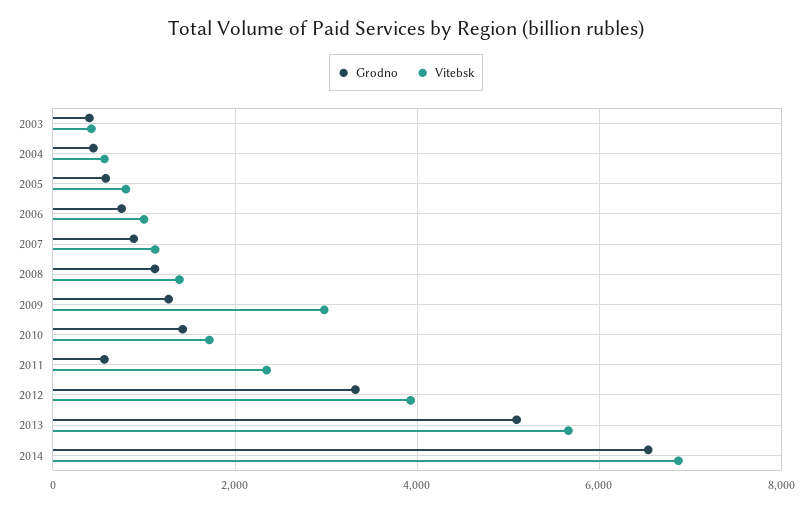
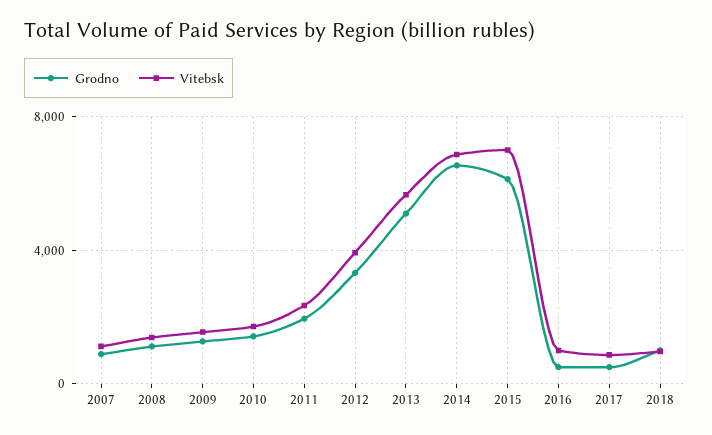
Grodno, 2003: 400 -> none
Vitebsk, 2003: 400 -> none
Grodno, 2004: 400 -> none
Vitebsk, 2004: 600 -> none
Grodno, 2005: 600 -> none
Vitebsk, 2005: 800 -> none
Grodno, 2006: 800 -> none
Vitebsk, 2006: 1000 -> none
Vitebsk, 2009: 3000 -> 1500
Grodno, 2011: 600 -> 2000
Grodno, 2015: none -> 6000
Vitebsk, 2015: none -> 7000
Grodno, 2016: none -> 500
Vitebsk, 2016: none -> 1000
Grodno, 2017: none -> 500
Vitebsk, 2017: none -> 1000
Grodno, 2018: none -> 1000
Vitebsk, 2018: none -> 1000

